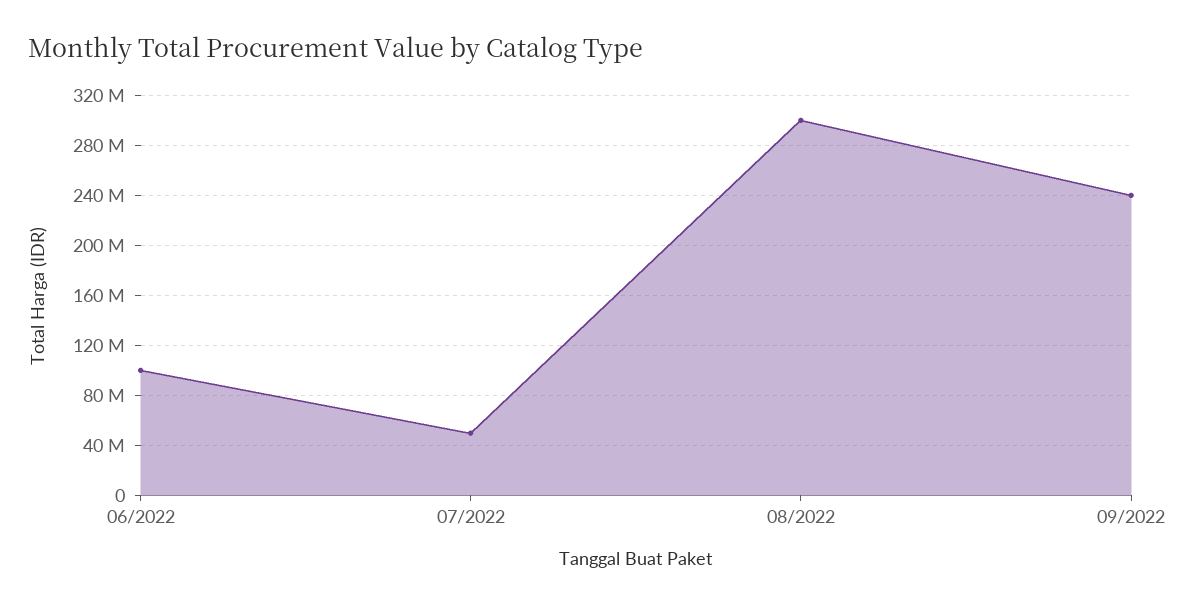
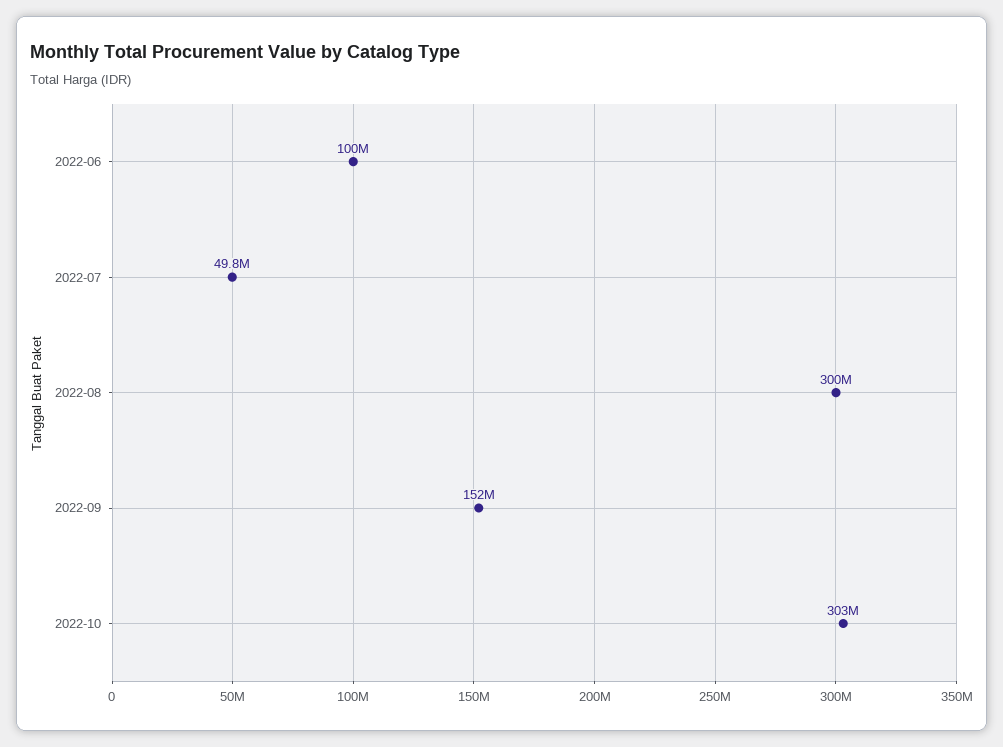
09/2022: 240000000 -> 152000000
2022-10: none -> 303000000

